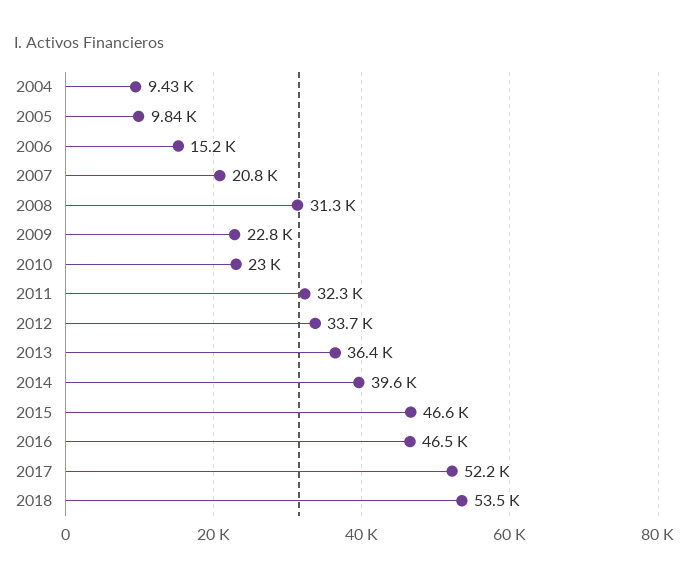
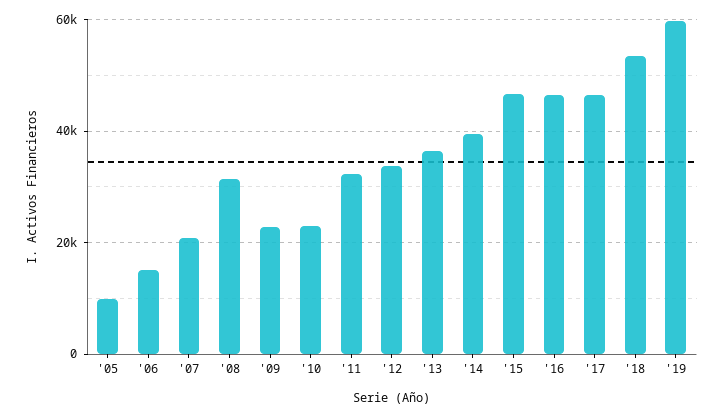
2004: 9430 -> none
2017: 52200 -> 46000
'19: none -> 60000

